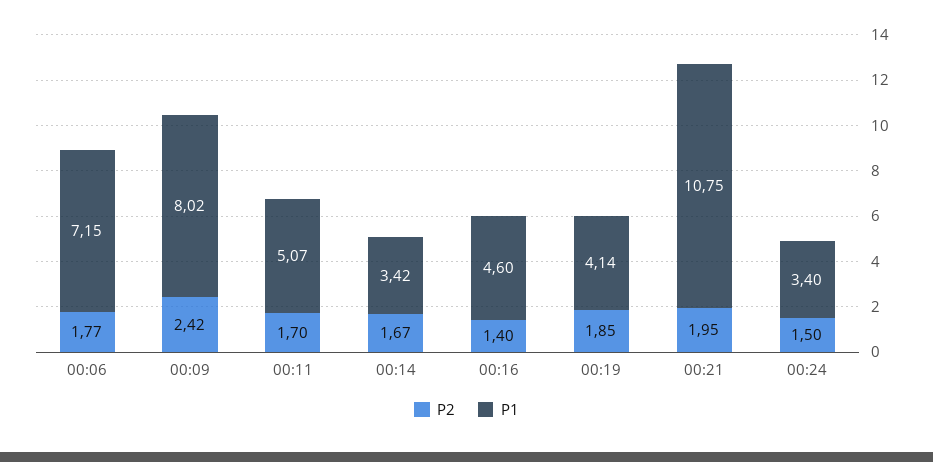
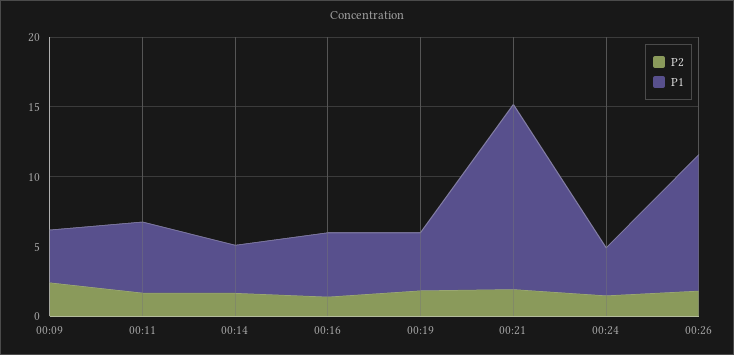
P2, 00:06: 1.77 -> none
P1, 00:06: 7.15 -> none
P1, 00:09: 8.02 -> 4
P1, 00:21: 10.75 -> 13
P2, 00:26: none -> 2
P1, 00:26: none -> 10

